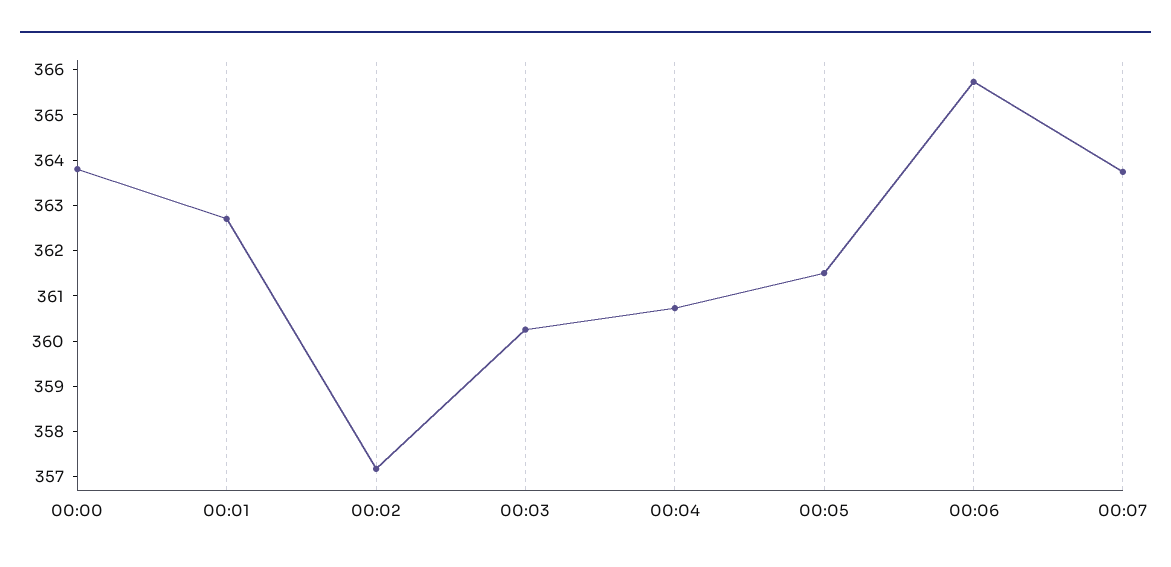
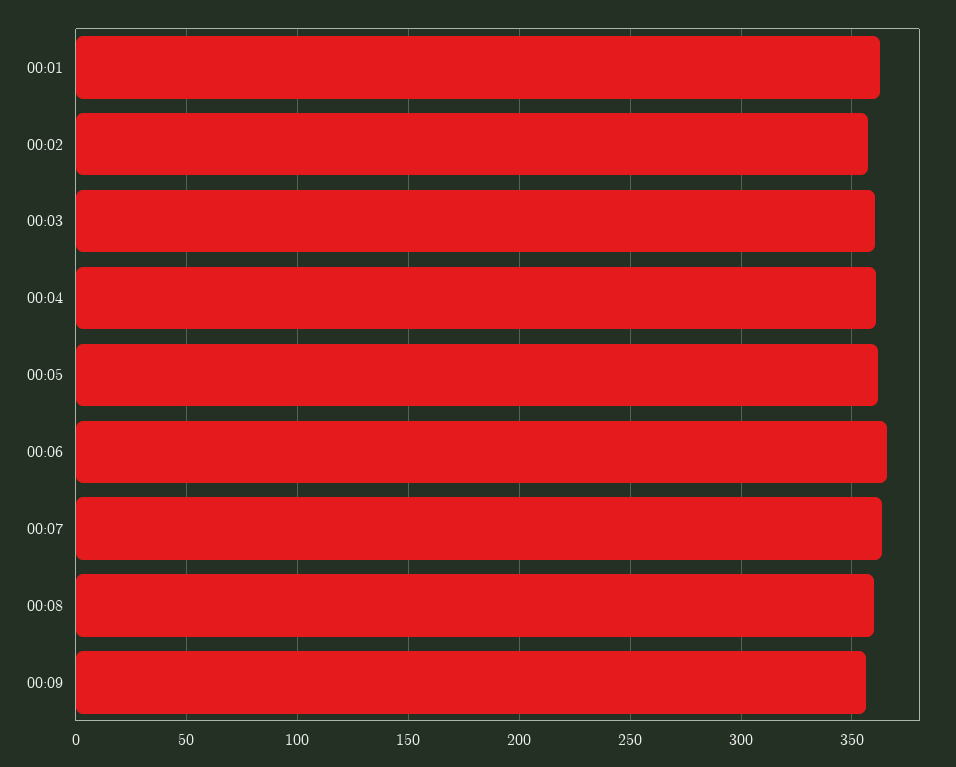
00:00: 363.8 -> none
00:08: none -> 360
00:09: none -> 355

